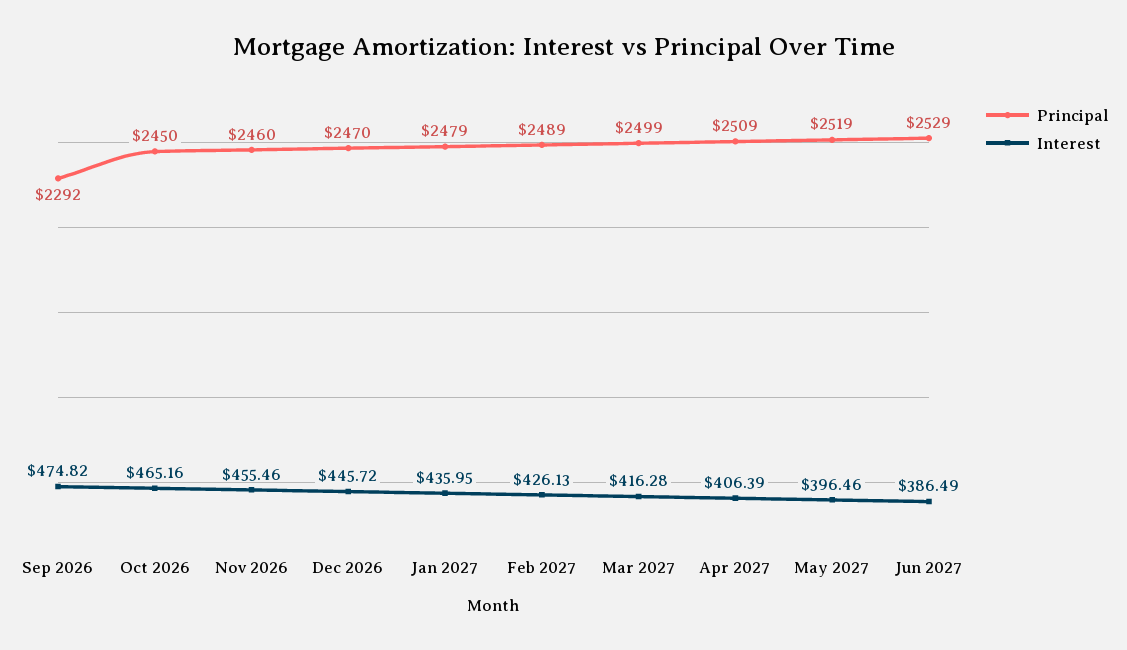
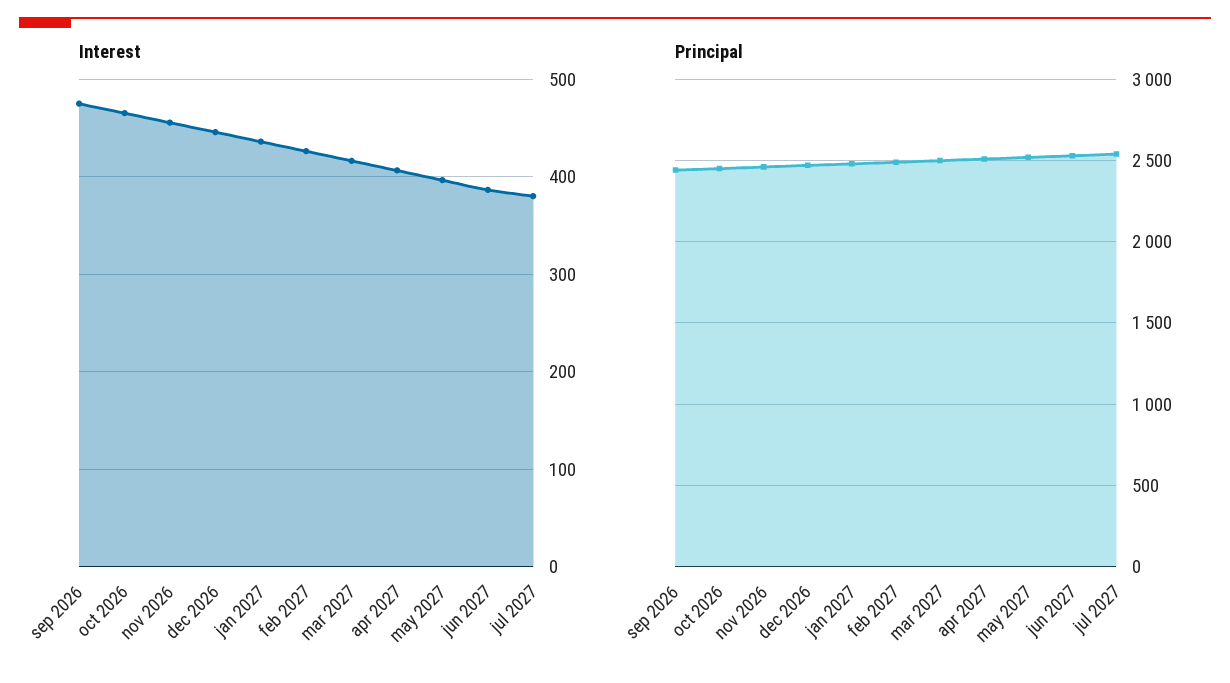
Principal, Sep 2026: 2292 -> 2450
Interest, jul 2027: none -> 380
Principal, jul 2027: none -> 2550

